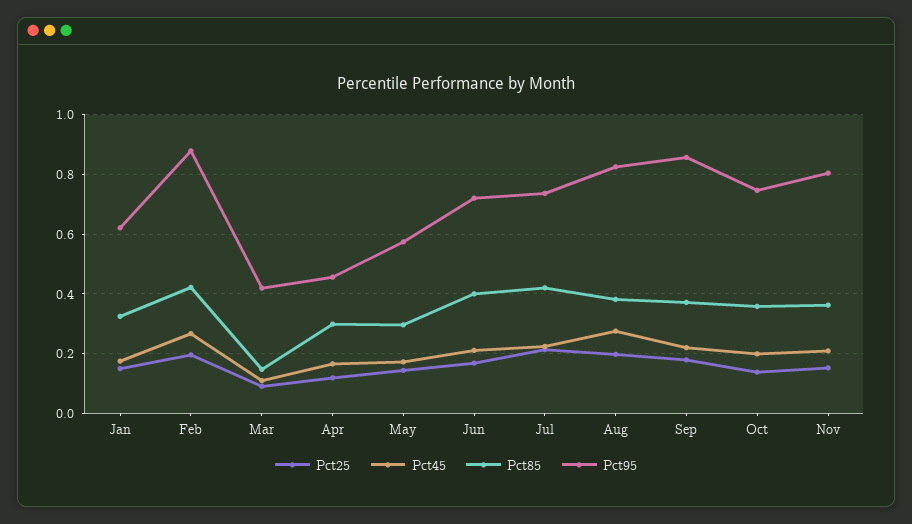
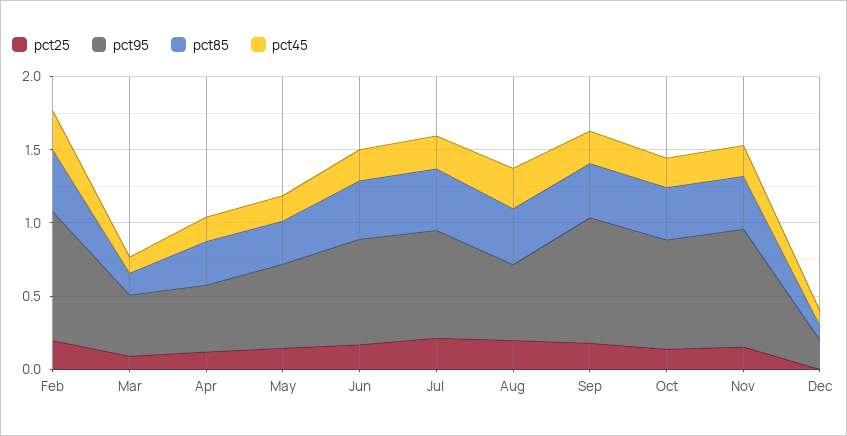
Pct25, Jan: 0.15 -> none
Pct45, Jan: 0.175 -> none
Pct85, Jan: 0.325 -> none
Pct95, Jan: 0.625 -> none
Pct95, Aug: 0.825 -> 0.5
Pct25, Dec: none -> 0
Pct95, Dec: none -> 0.2
Pct85, Dec: none -> 0.1
Pct45, Dec: none -> 0.1

